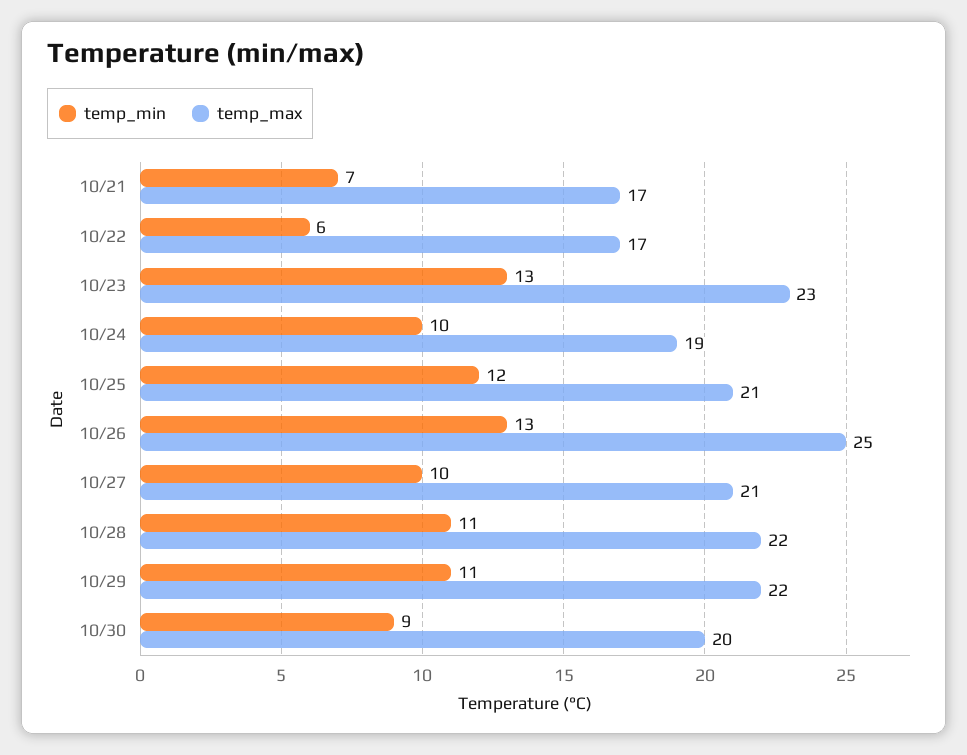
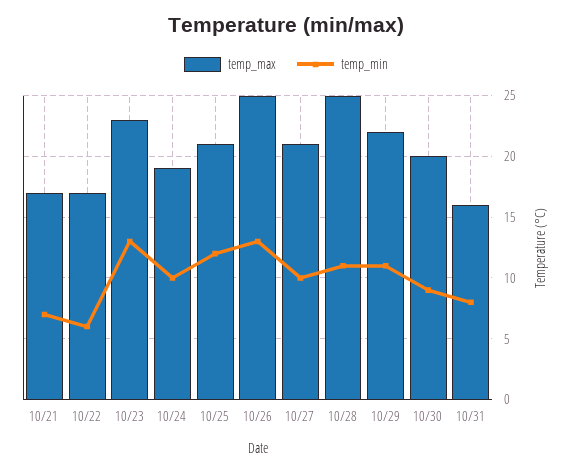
temp_max, 10/28: 22 -> 25
temp_max, 10/31: none -> 16
temp_min, 10/31: none -> 8

